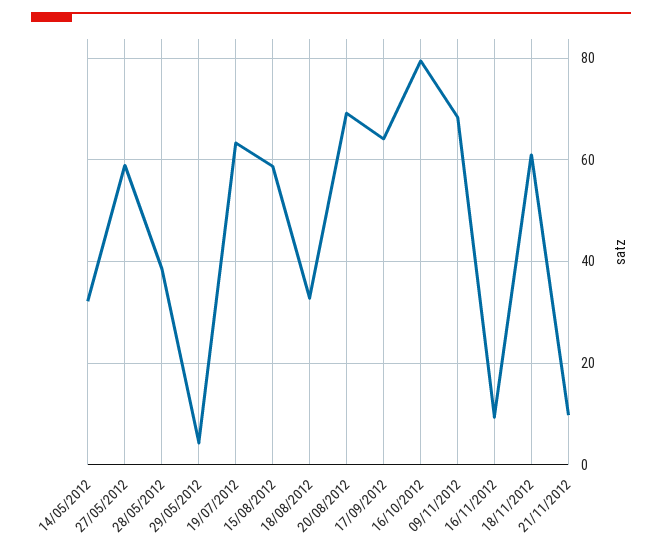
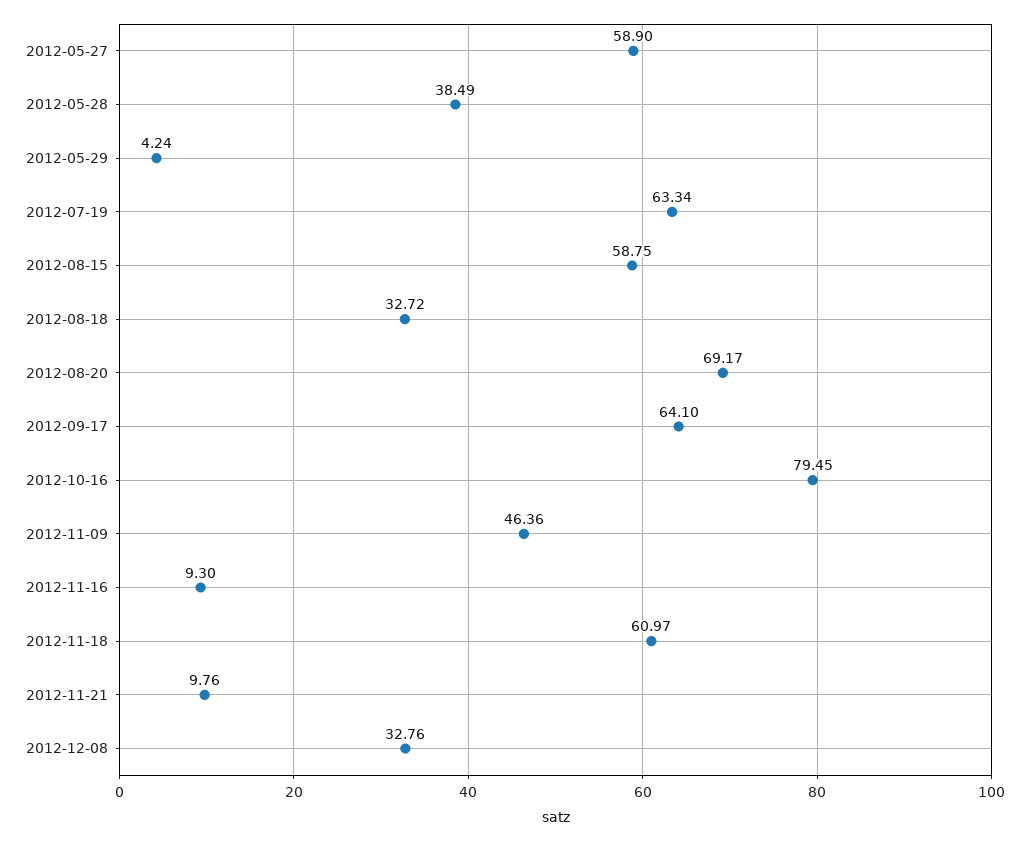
14/05/2012: 32 -> none
09/11/2012: 68 -> 46.36
2012-12-08: none -> 32.76

